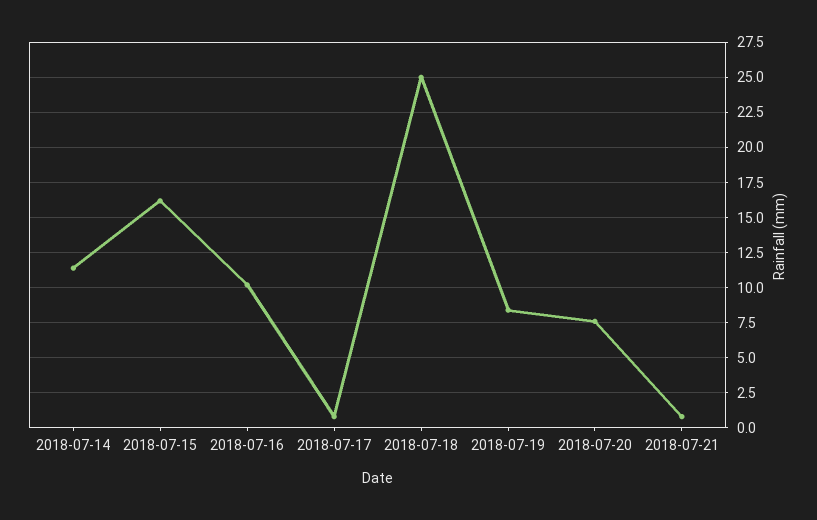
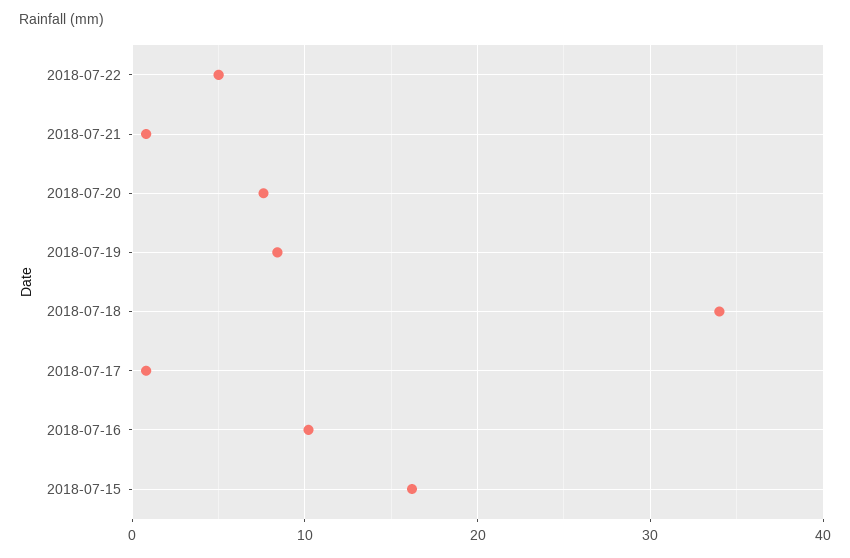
2018-07-14: 11.5 -> none
2018-07-18: 25 -> 34
2018-07-22: none -> 5

